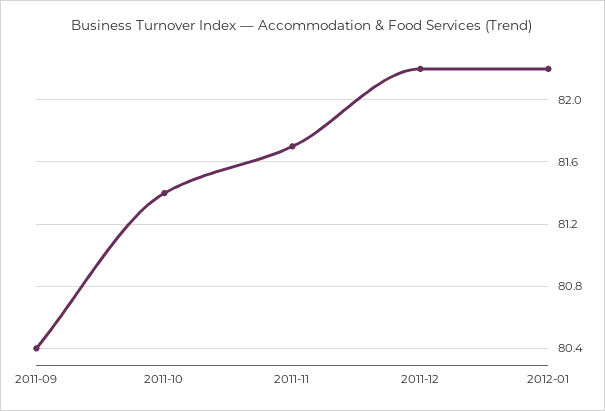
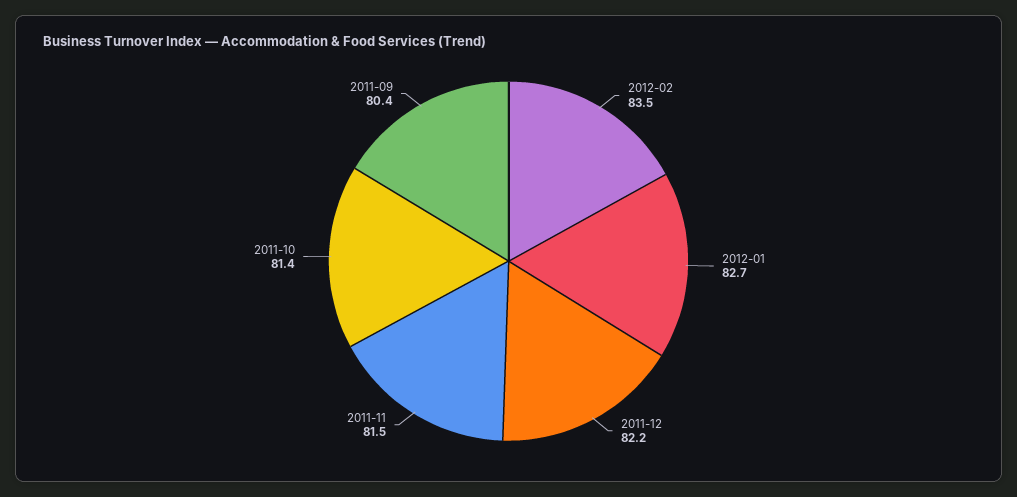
2011-11: 81.7 -> 81.5
2012-01: 82.2 -> 82.7
2012-02: none -> 83.5

